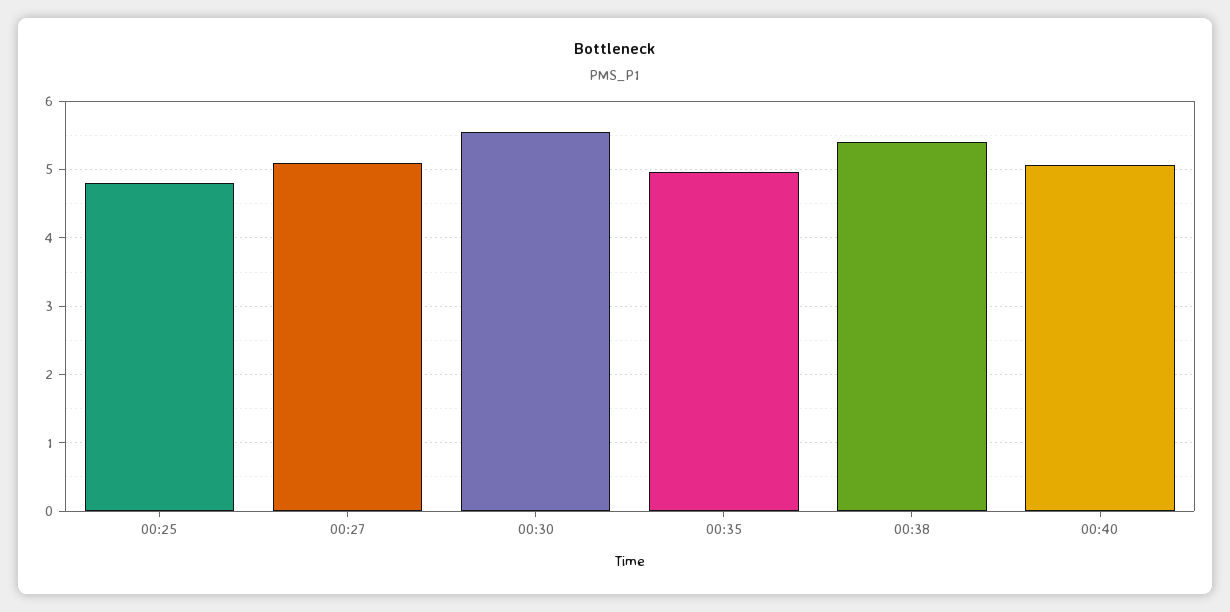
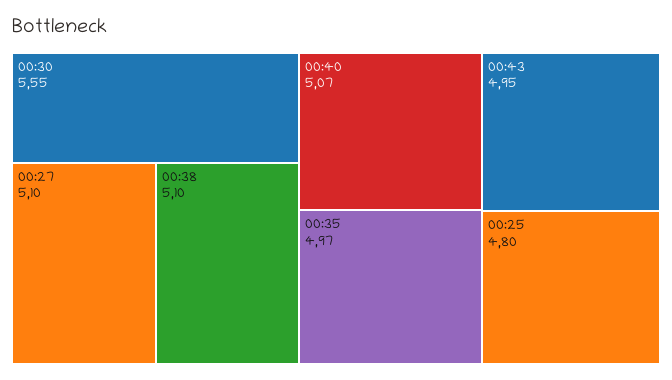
00:38: 5.4 -> 5.1
00:43: none -> 4.95

